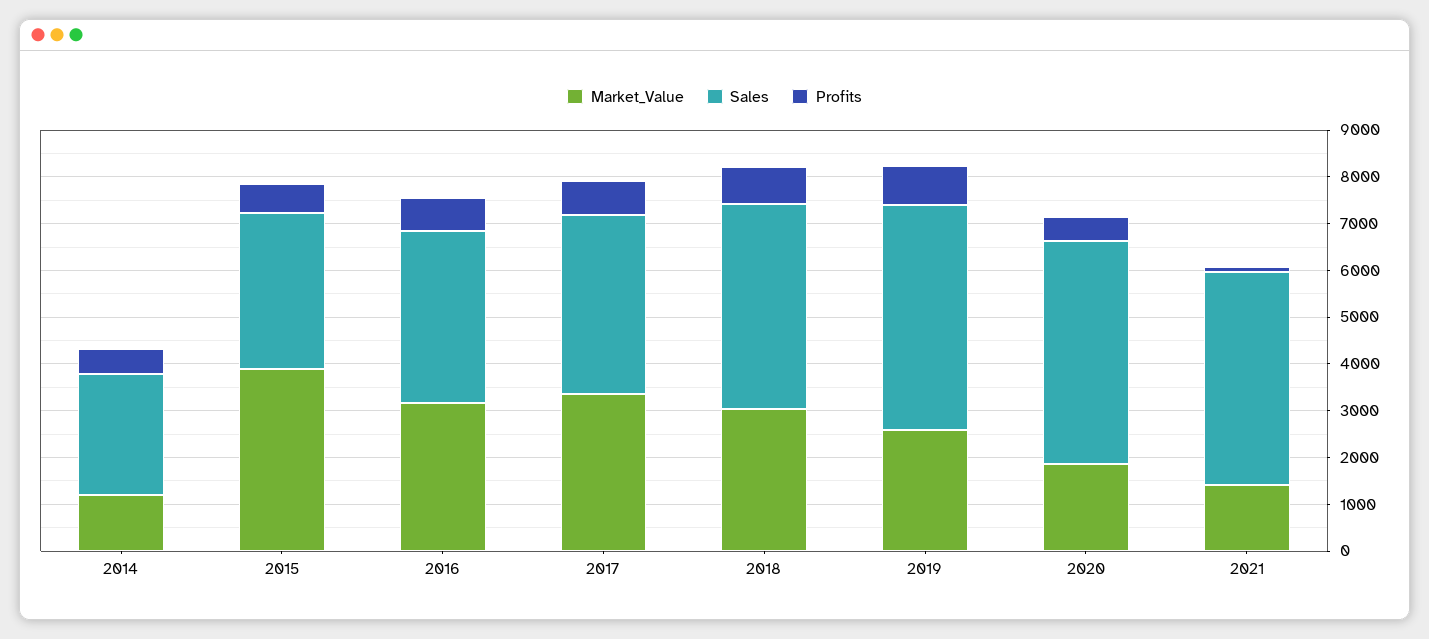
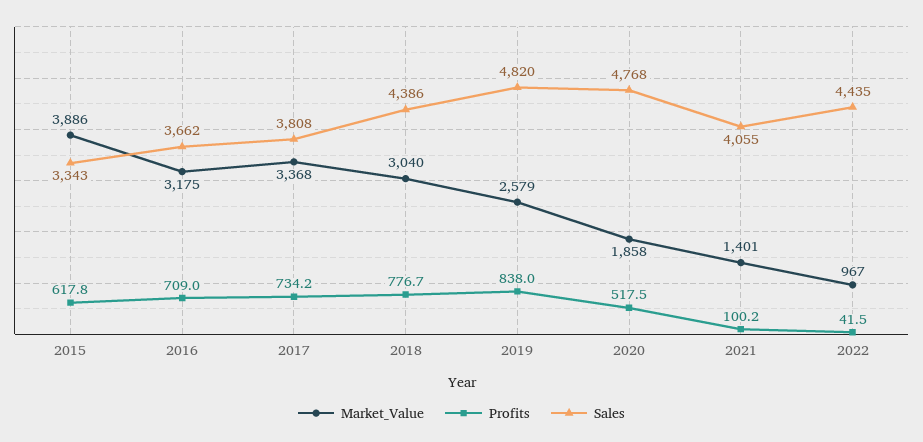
Market_Value, 2014: 1200 -> none
Sales, 2014: 2600 -> none
Profits, 2014: 600 -> none
Sales, 2021: 4600 -> 4055
Market_Value, 2022: none -> 967
Profits, 2022: none -> 41.5
Sales, 2022: none -> 4435

